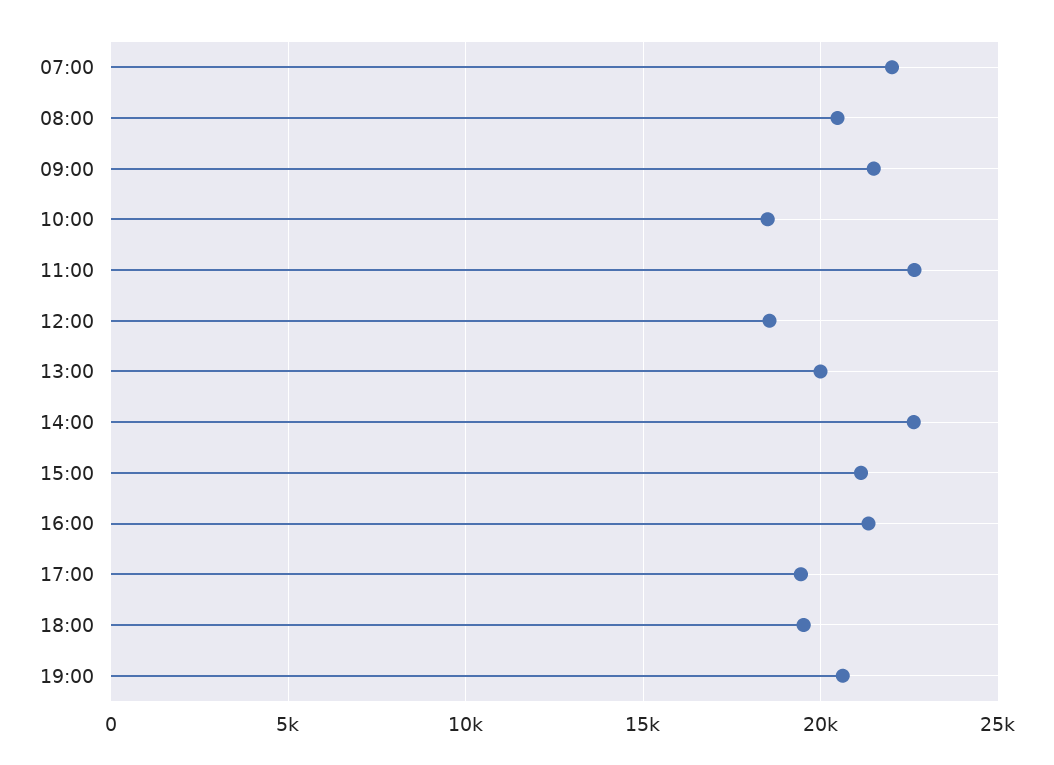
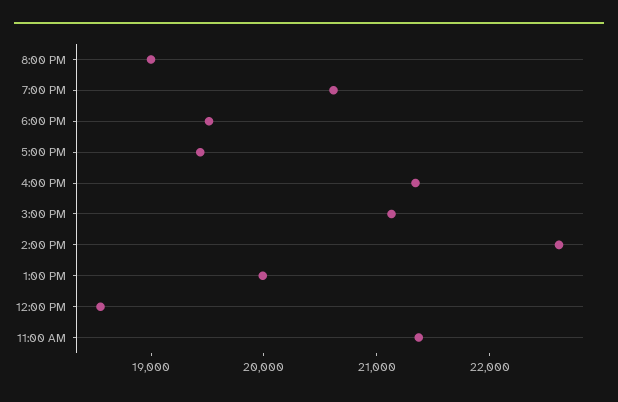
07:00: 22000 -> none
08:00: 20500 -> none
09:00: 21500 -> none
10:00: 18500 -> none
11:00: 22500 -> 21400
8:00 PM: none -> 19000

